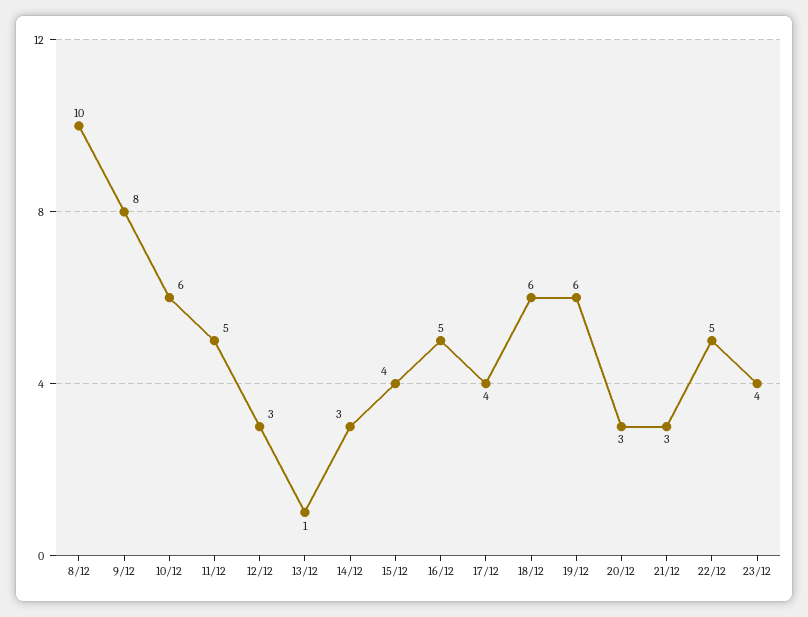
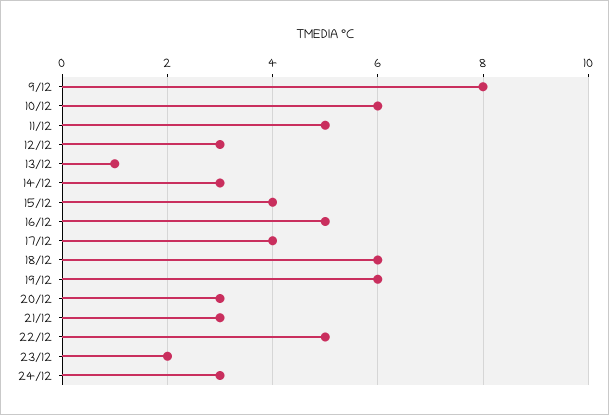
8/12: 10 -> none
23/12: 4 -> 2
24/12: none -> 3

